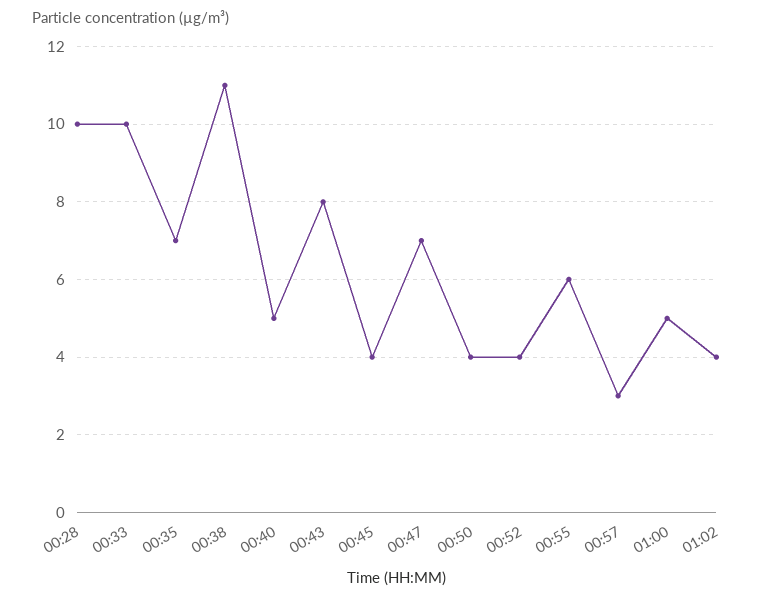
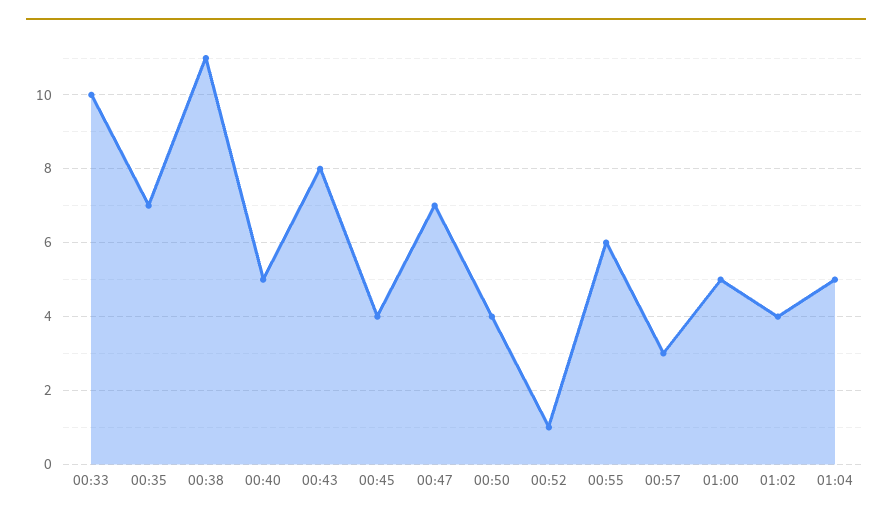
00:28: 10 -> none
00:52: 4 -> 1
01:04: none -> 5

